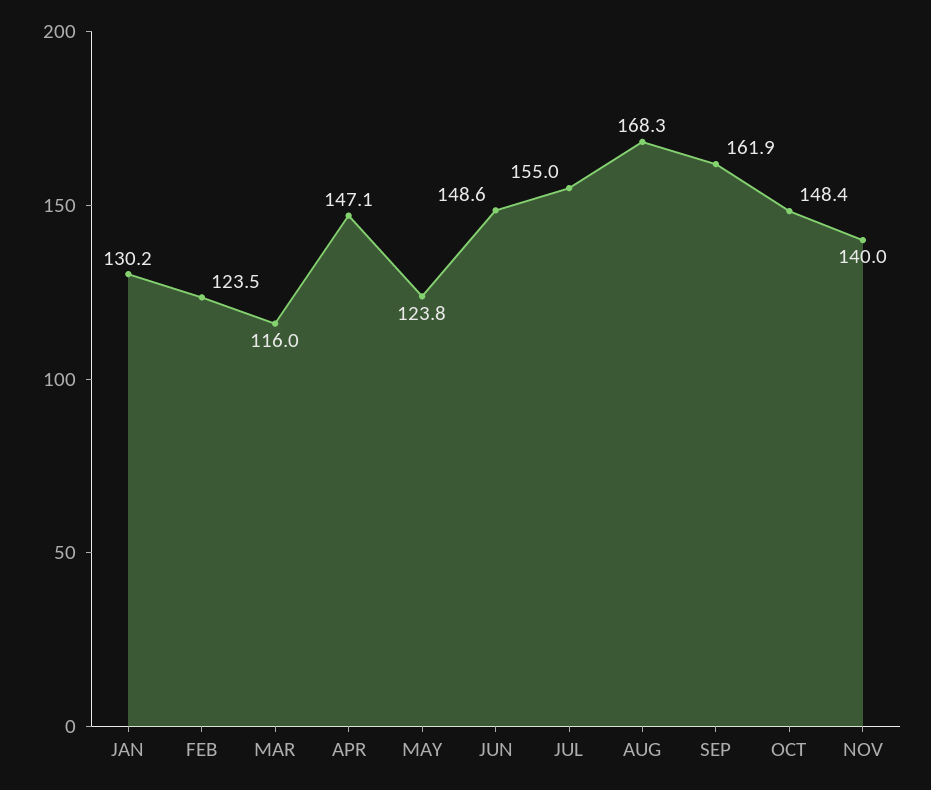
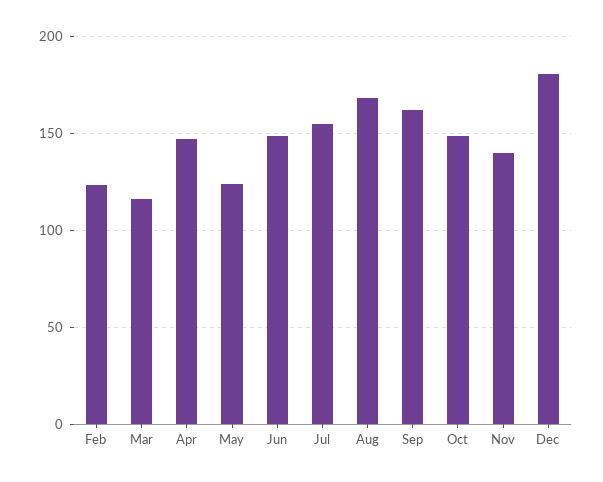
JAN: 130.2 -> none
Dec: none -> 180

